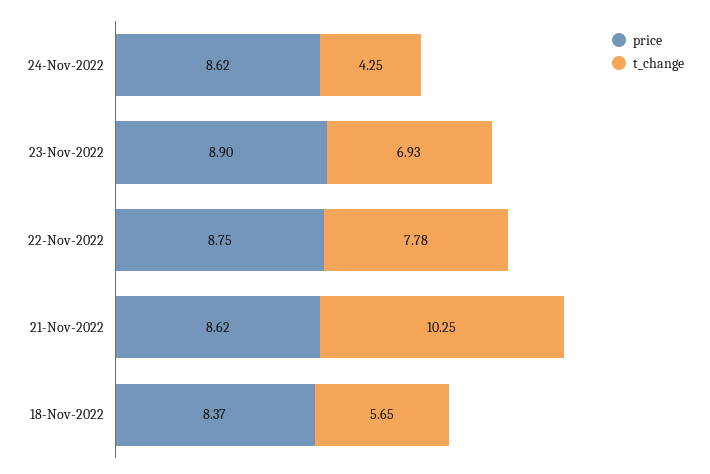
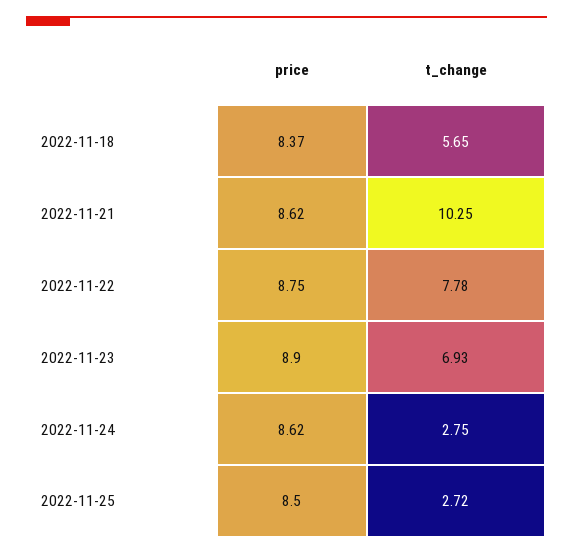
t_change, 24-Nov-2022: 4.25 -> 2.75
price, 2022-11-25: none -> 8.5
t_change, 2022-11-25: none -> 2.72

